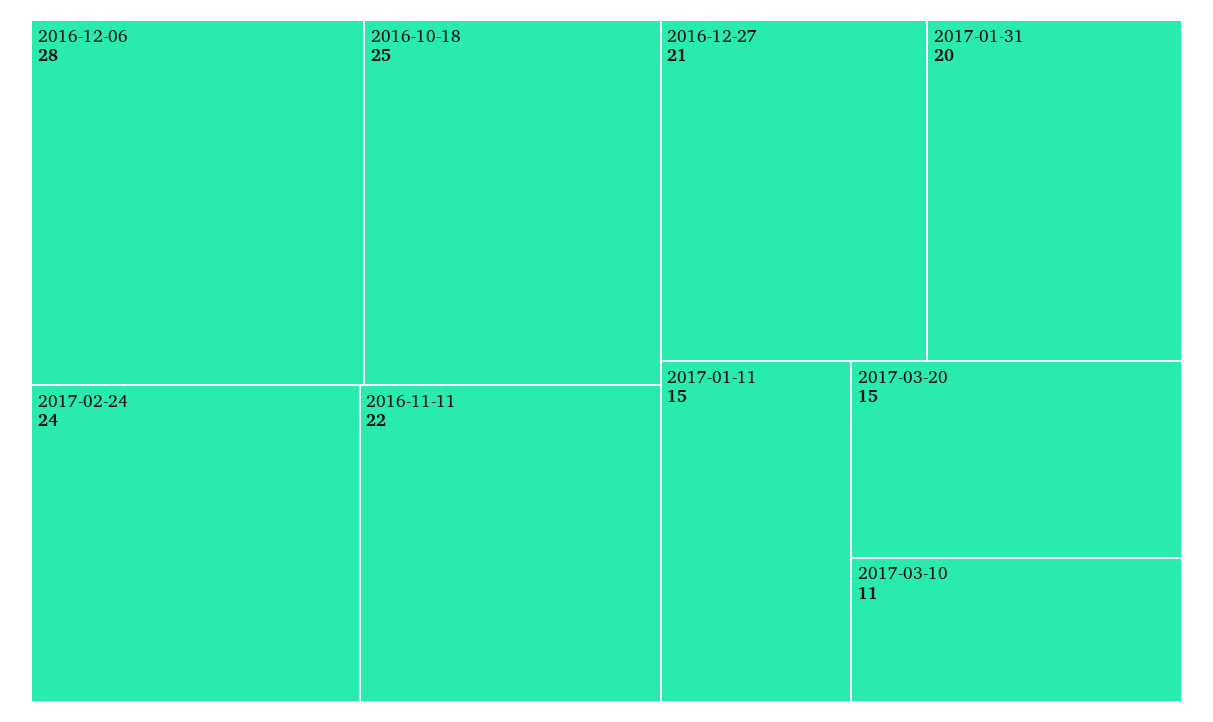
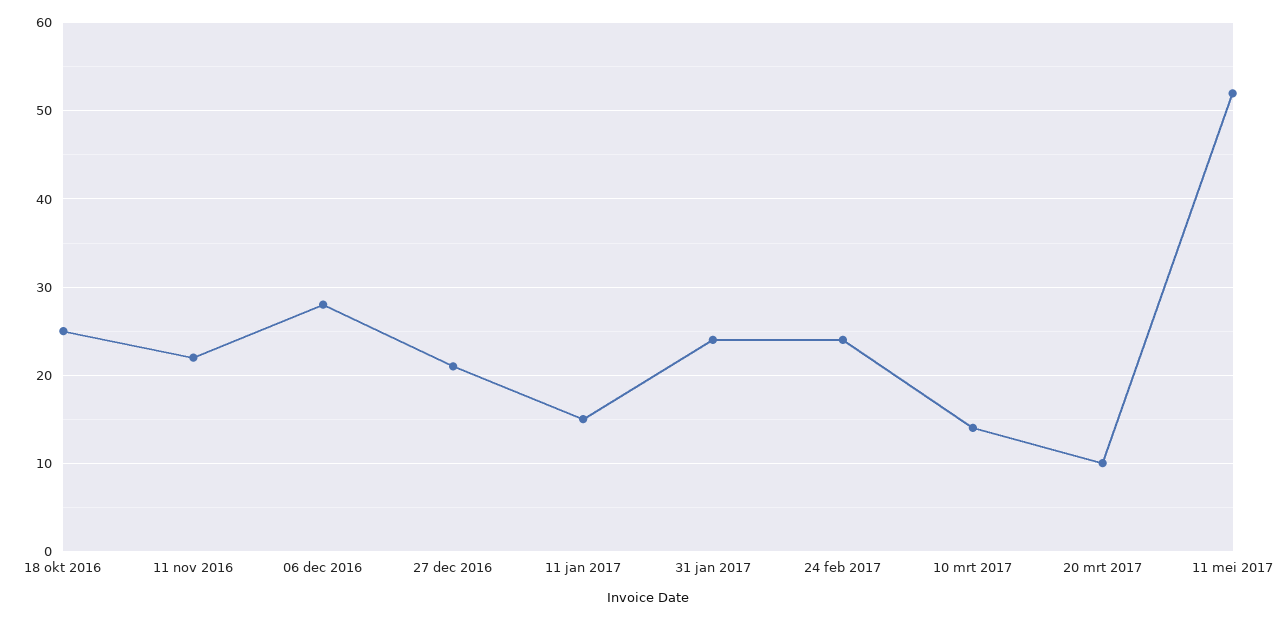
2017-01-31: 20 -> 24
2017-03-20: 15 -> 10
2017-03-10: 11 -> 14
11 mei 2017: none -> 52

